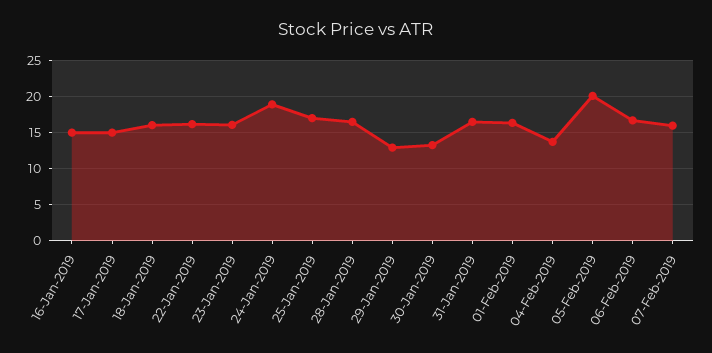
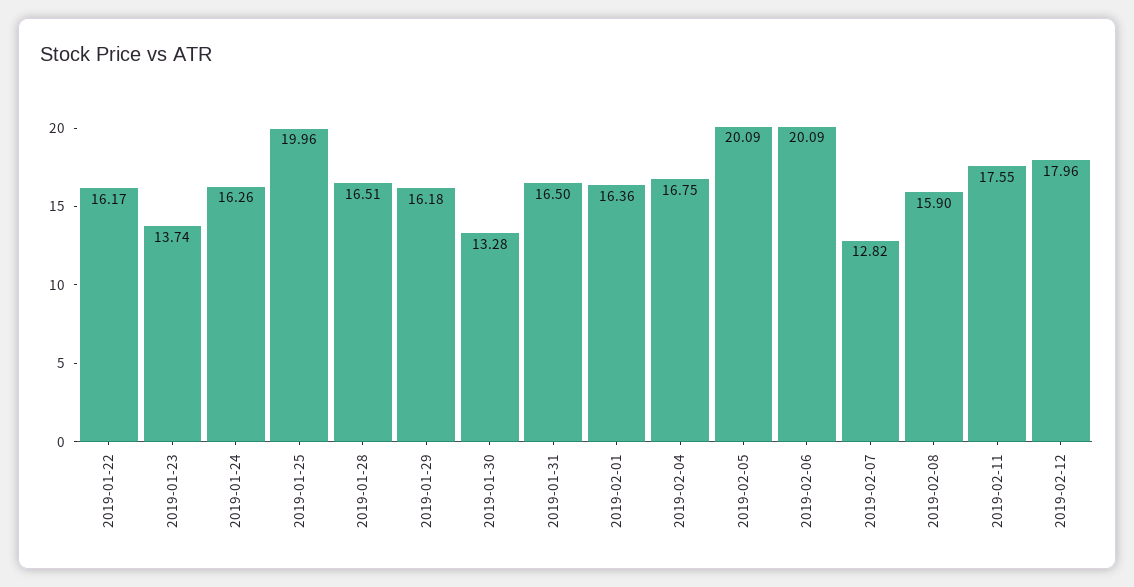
16-Jan-2019: 15 -> none
17-Jan-2019: 15 -> none
18-Jan-2019: 16 -> none
23-Jan-2019: 16 -> 13.74
24-Jan-2019: 19 -> 16.26
25-Jan-2019: 17 -> 19.96
29-Jan-2019: 13 -> 16.18
04-Feb-2019: 14 -> 16.75
06-Feb-2019: 17 -> 20.09
07-Feb-2019: 16 -> 12.82
2019-02-08: none -> 15.9
2019-02-11: none -> 17.55
2019-02-12: none -> 17.96

